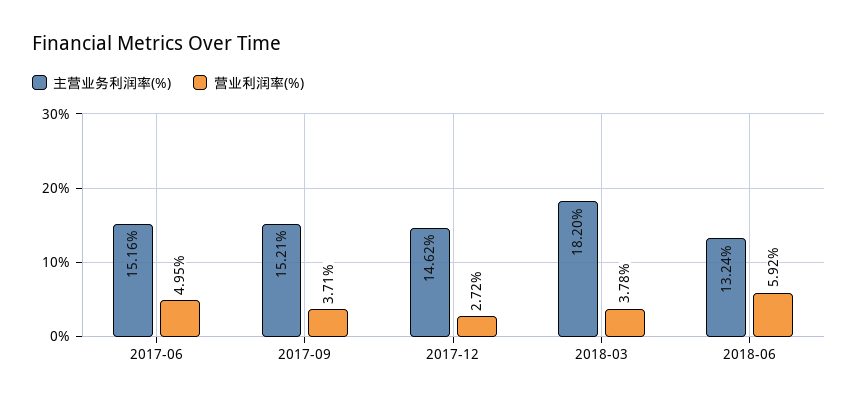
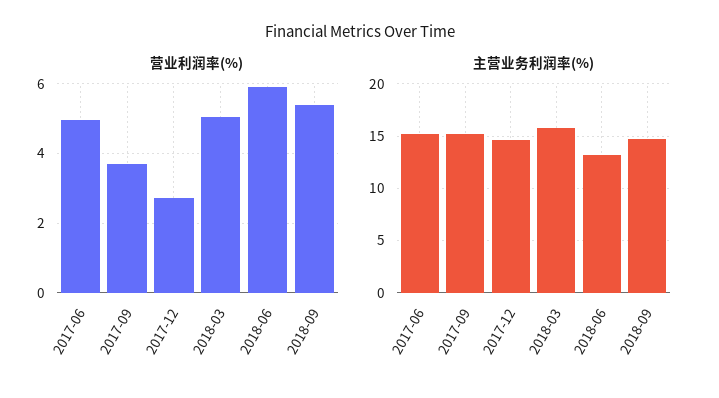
主营业务利润率(%), 2018-03: 18.2 -> 16
营业利润率(%), 2018-03: 3.78 -> 5
营业利润率(%), 2018-09: none -> 5.4
主营业务利润率(%), 2018-09: none -> 15

